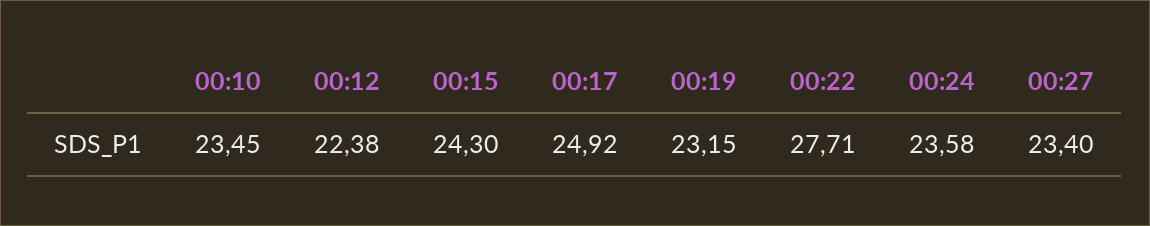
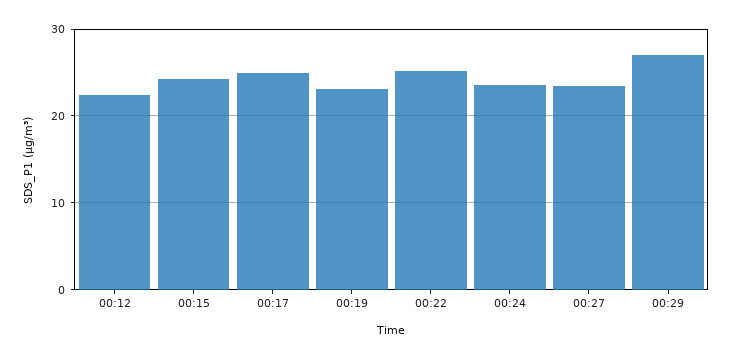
00:10: 23.45 -> none
00:22: 27.71 -> 25
00:29: none -> 27

